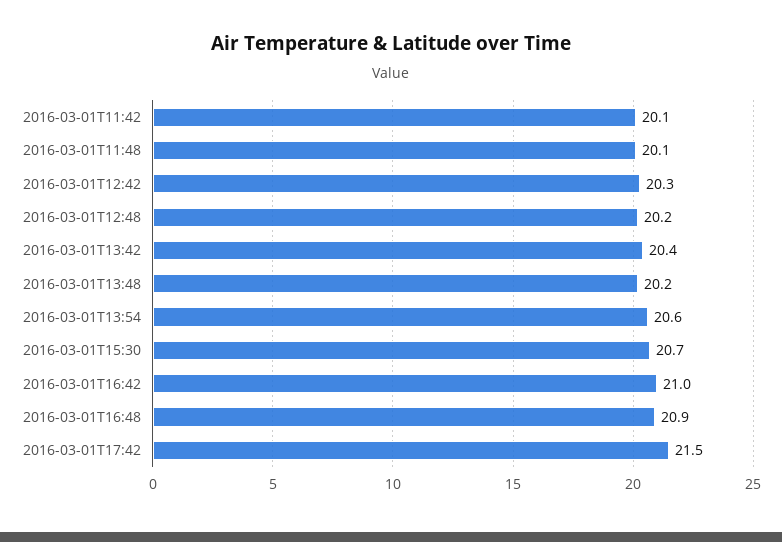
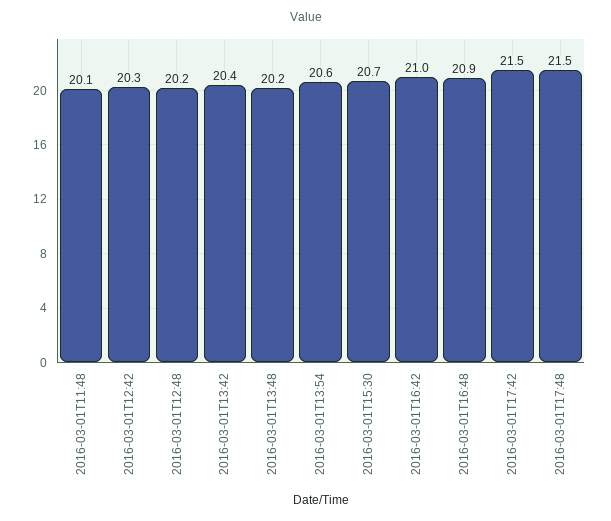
2016-03-01T11:42: 20.1 -> none
2016-03-01T17:48: none -> 21.5

